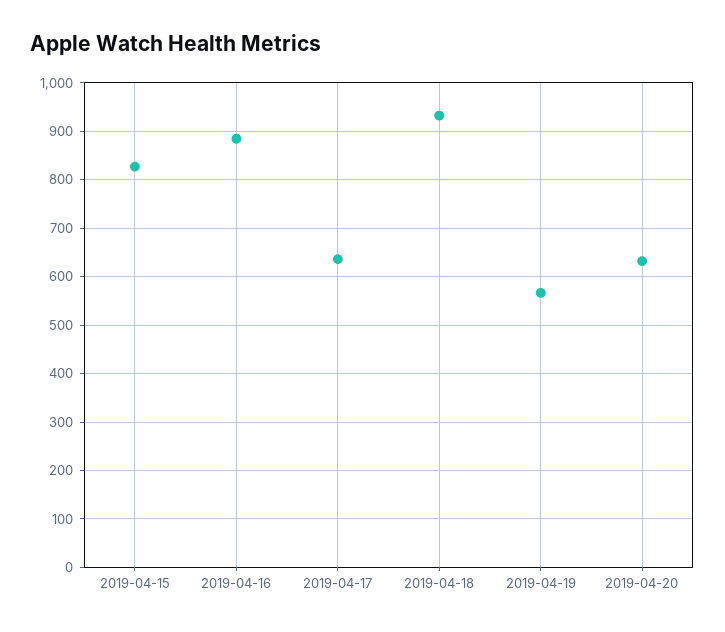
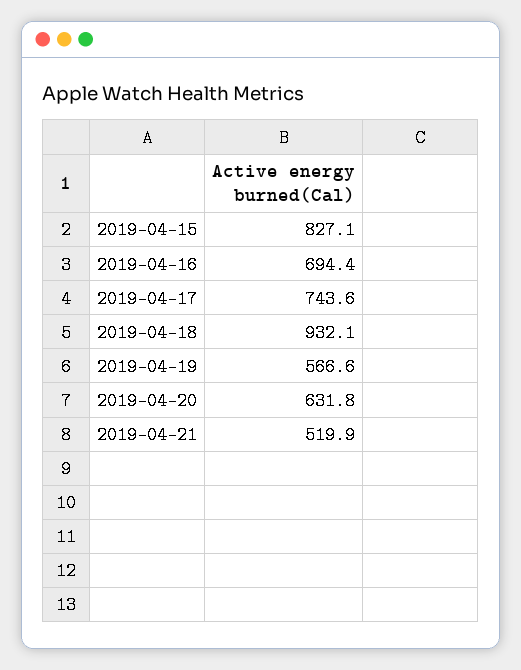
2019-04-16: 880 -> 694.4
2019-04-17: 640 -> 743.6
2019-04-21: none -> 519.9

